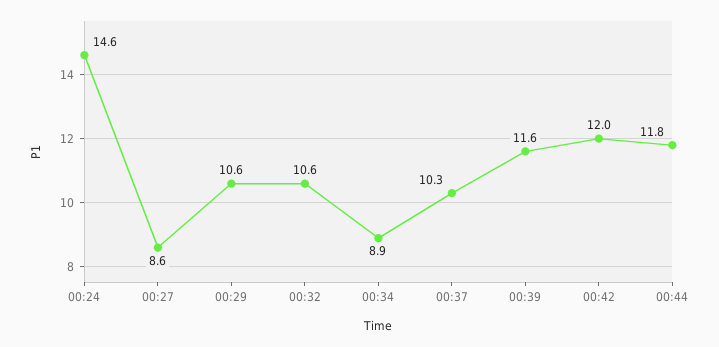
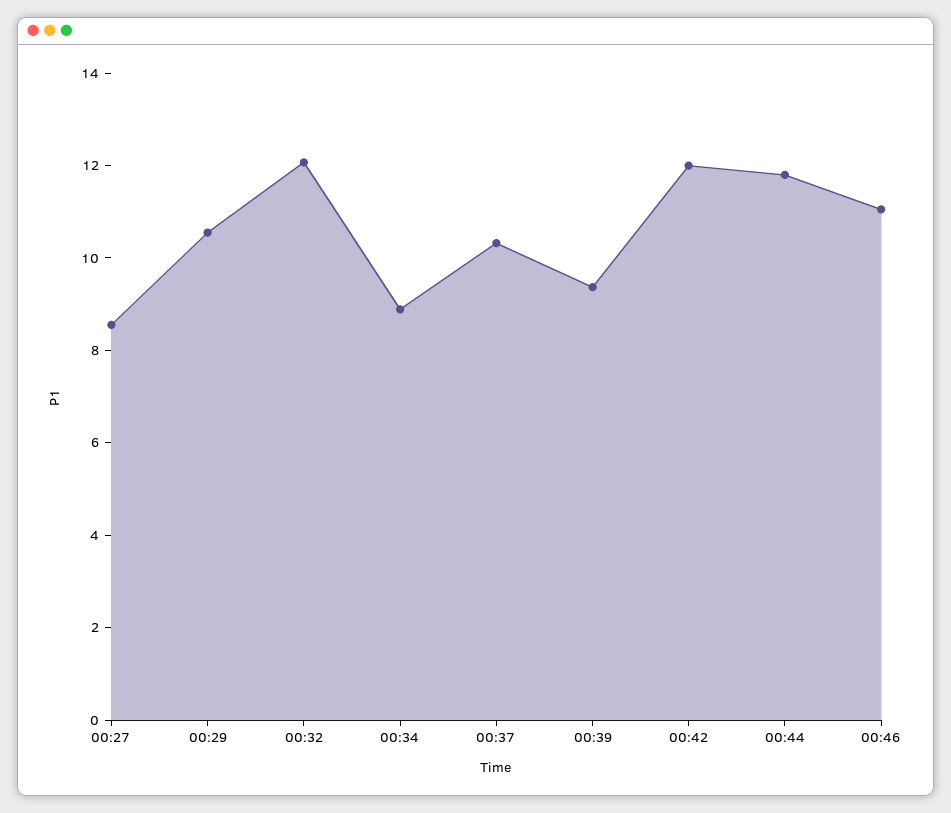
00:24: 14.6 -> none
00:32: 10.6 -> 12
00:39: 11.6 -> 9.5
00:46: none -> 11

